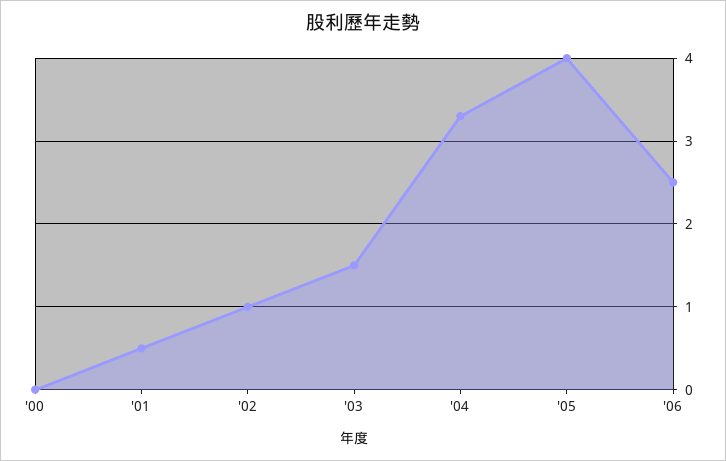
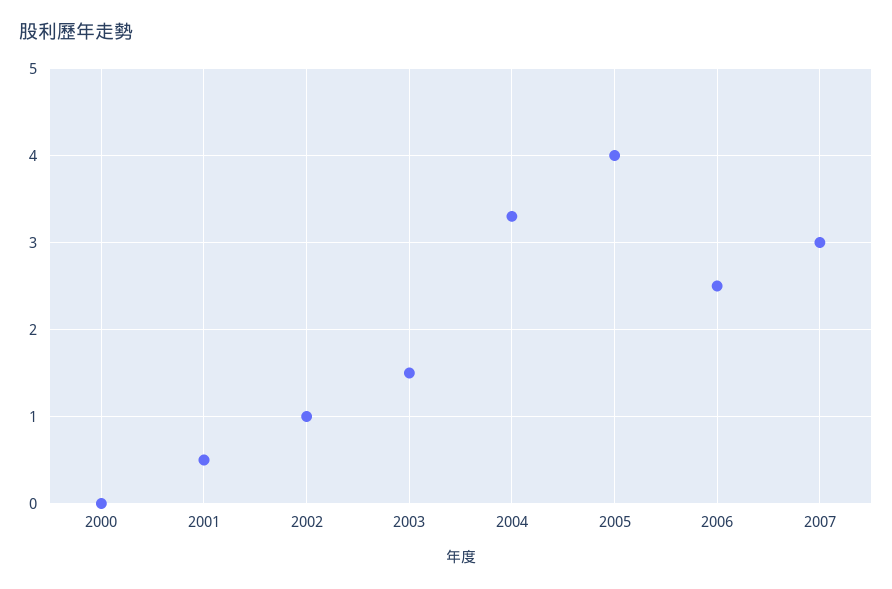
2007: none -> 3

